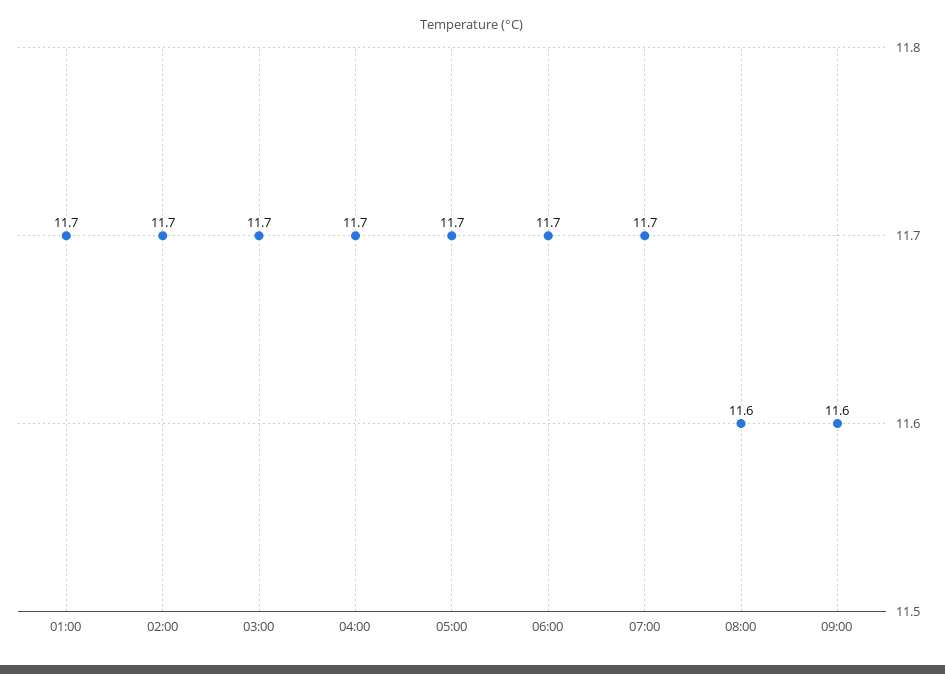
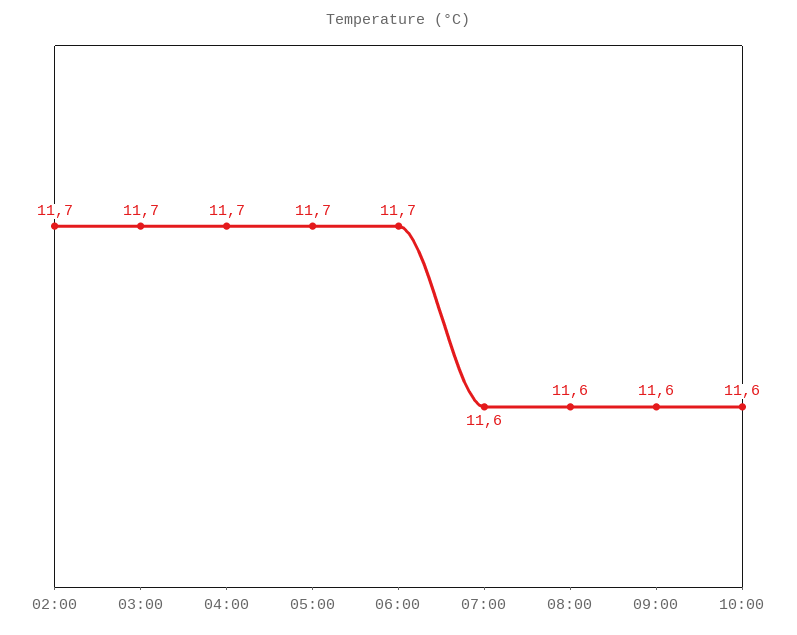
01:00: 11.7 -> none
07:00: 11.7 -> 11.6
10:00: none -> 11.6

